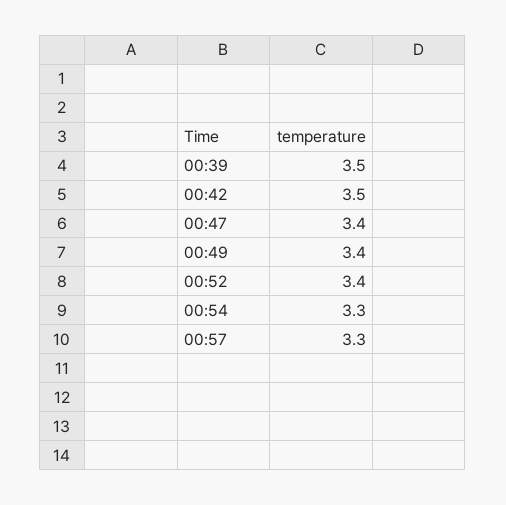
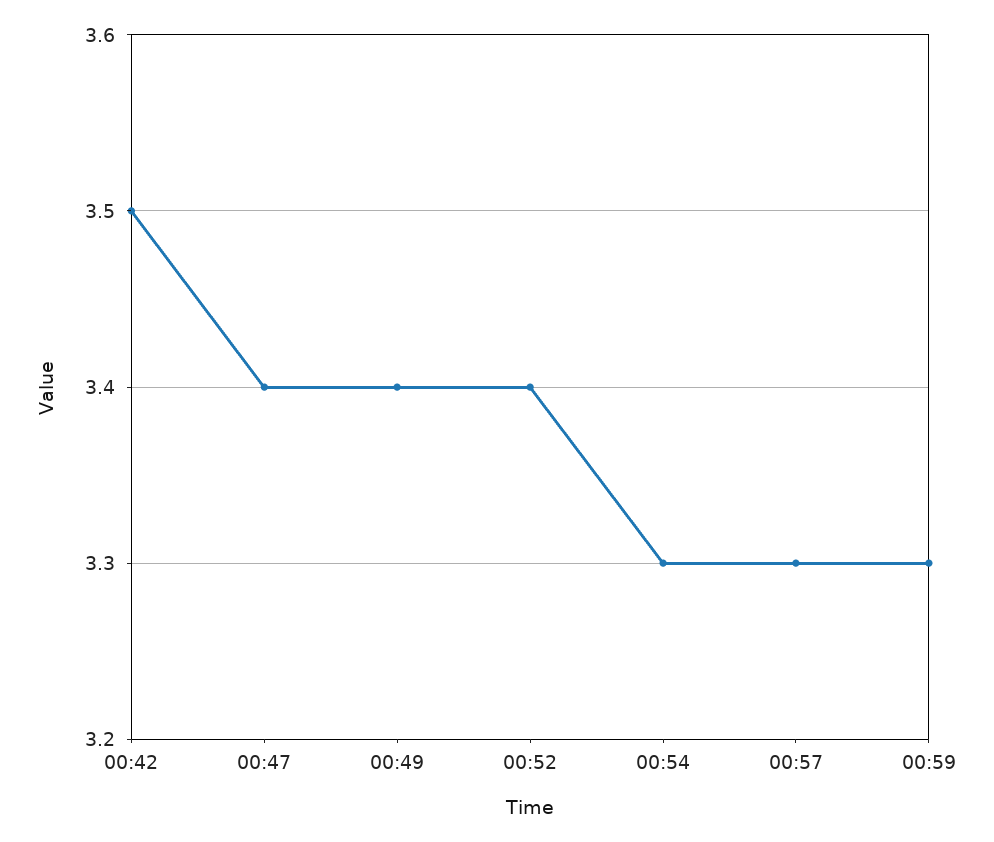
00:39: 3.5 -> none
00:59: none -> 3.3

